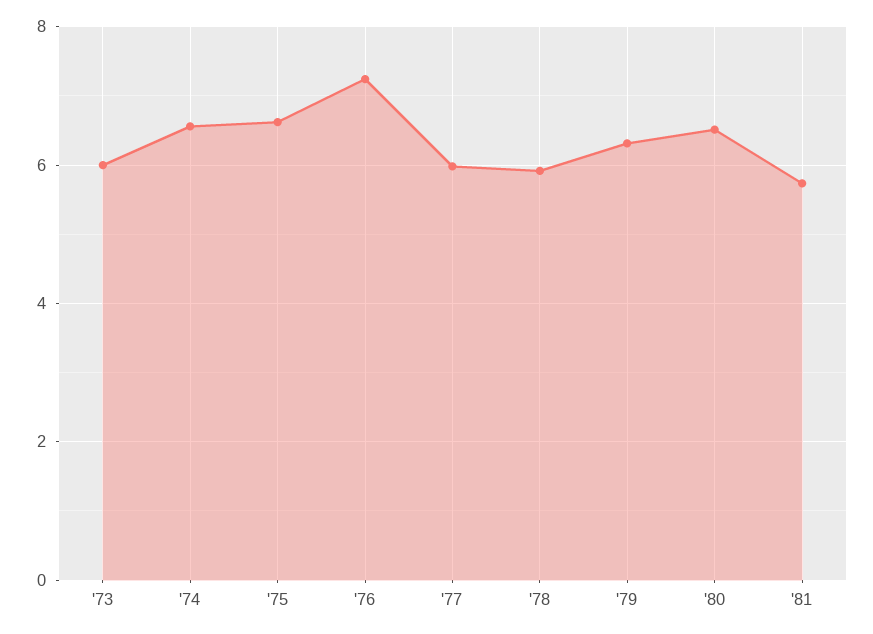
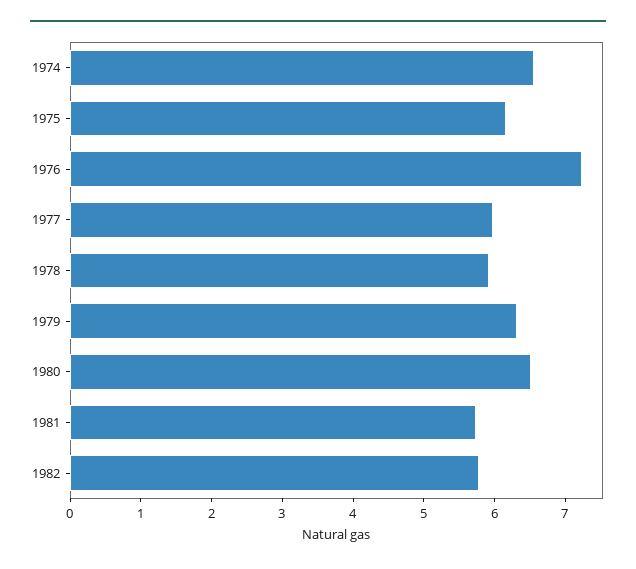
'73: 6 -> none
'75: 6.6 -> 6.2
1982: none -> 5.8

